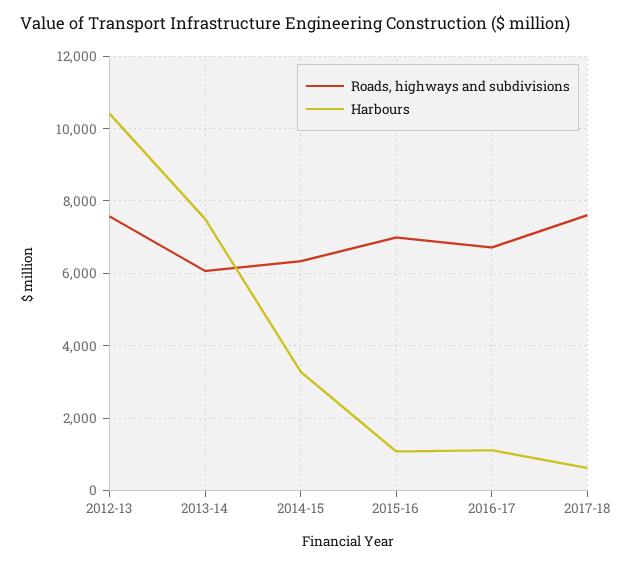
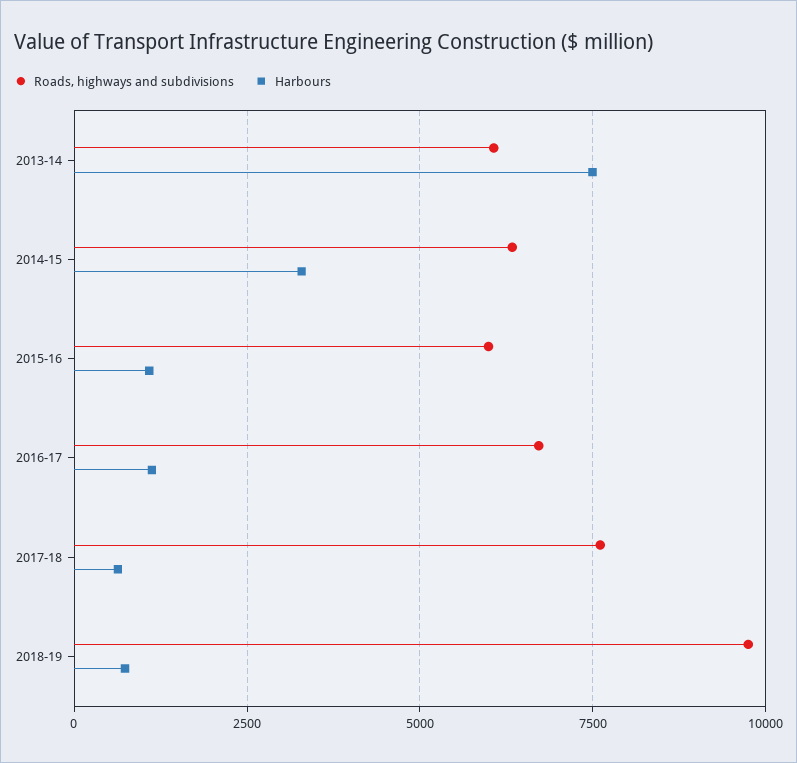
Roads, highways and subdivisions, 2012-13: 7600 -> none
Harbours, 2012-13: 10400 -> none
Roads, highways and subdivisions, 2015-16: 7000 -> 6000
Roads, highways and subdivisions, 2018-19: none -> 9750
Harbours, 2018-19: none -> 750

